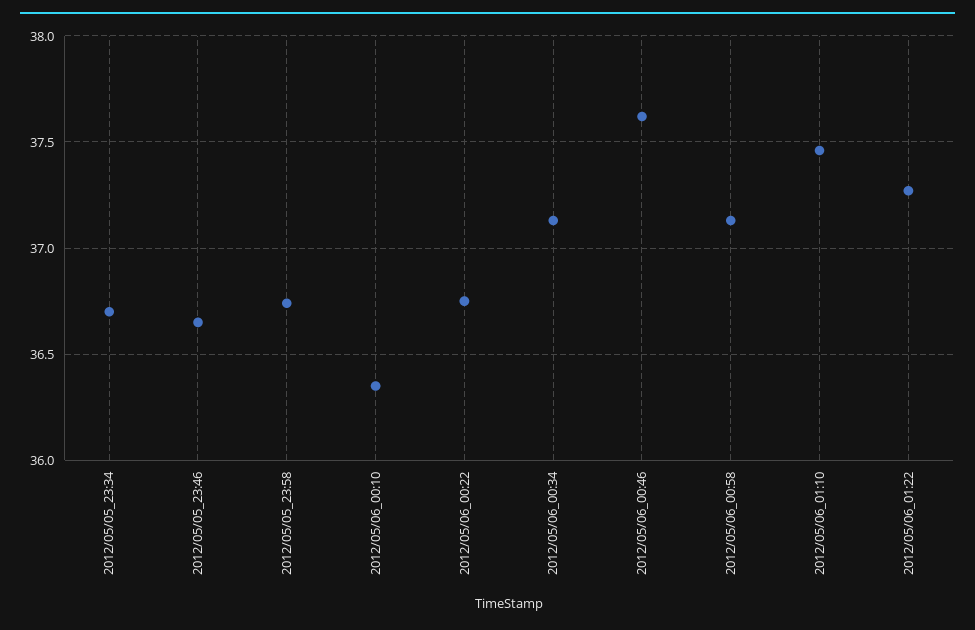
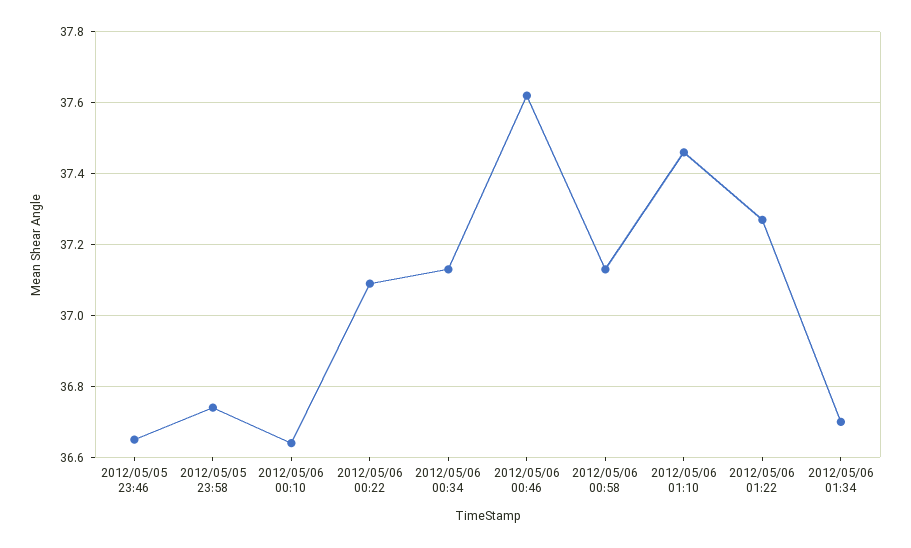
2012/05/05_23:34: 36.7 -> none
2012/05/06_00:10: 36.35 -> 36.65
2012/05/06_00:22: 36.75 -> 37.1
2012/05/06 01:34: none -> 36.7

